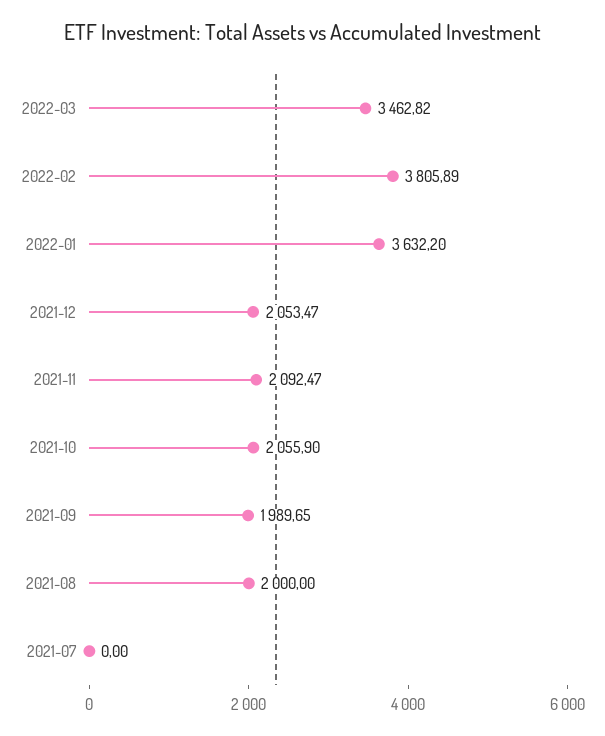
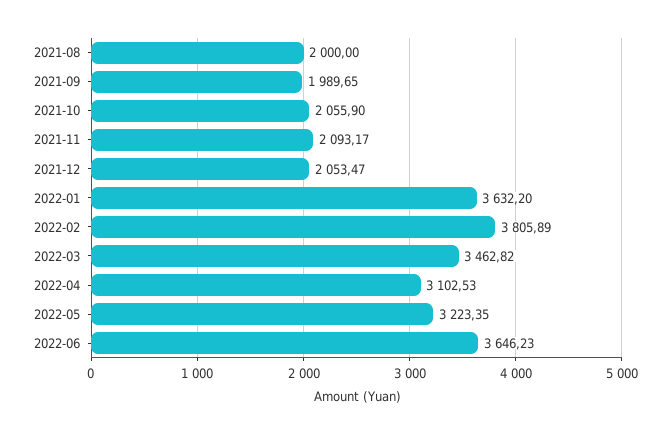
2021-11: 2092.47 -> 2093.17
2021-07: 0 -> none
2022-04: none -> 3102.53
2022-05: none -> 3223.35
2022-06: none -> 3646.23

